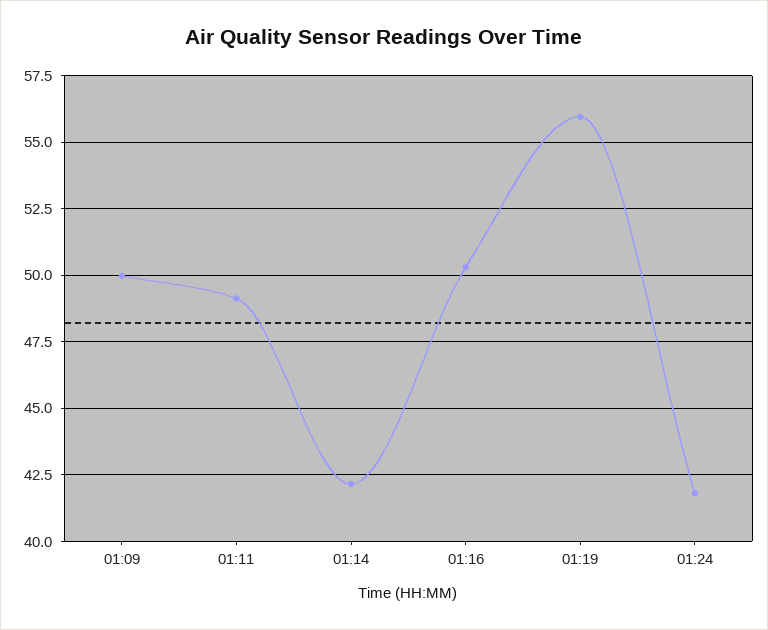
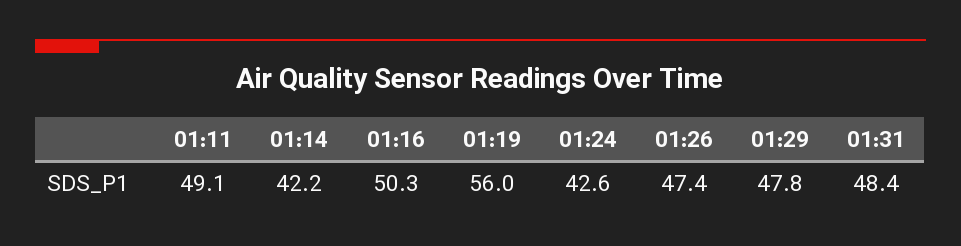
01:09: 50 -> none
01:24: 41.75 -> 42.6
01:26: none -> 47.4
01:29: none -> 47.8
01:31: none -> 48.4

